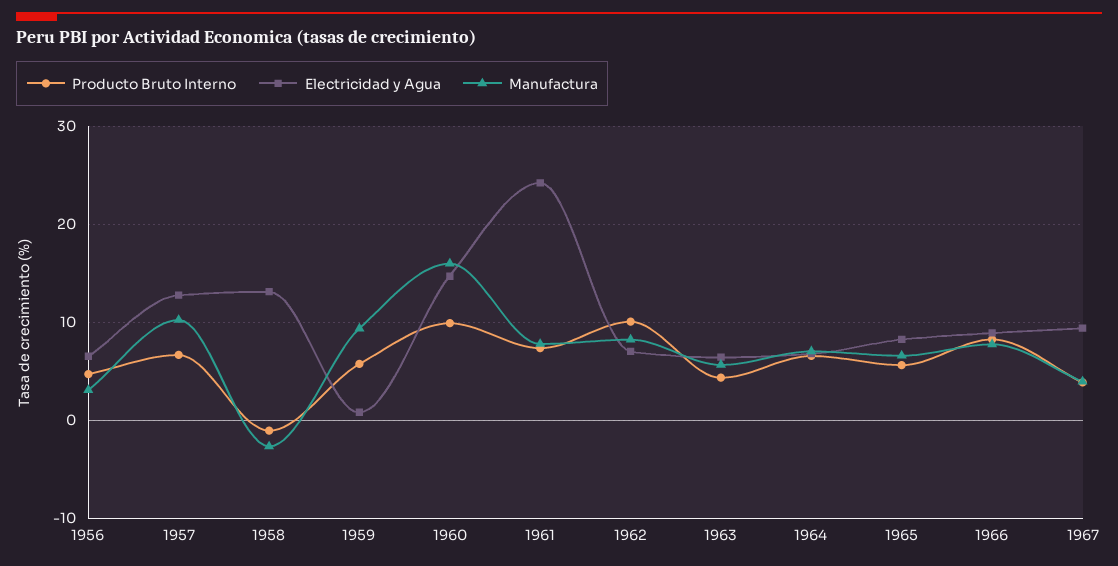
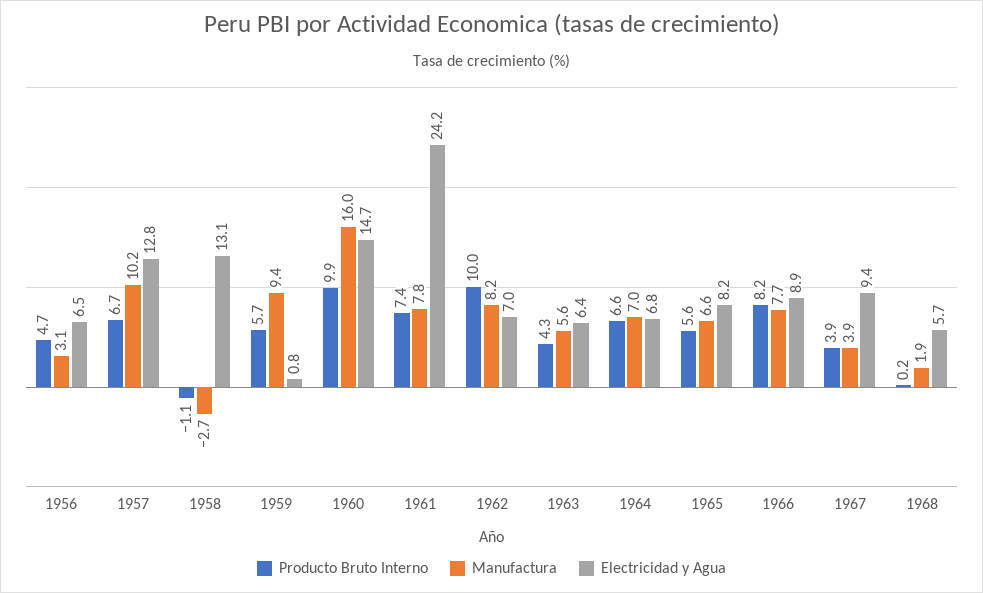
Producto Bruto Interno, 1968: none -> 0.2
Manufactura, 1968: none -> 1.9
Electricidad y Agua, 1968: none -> 5.7

